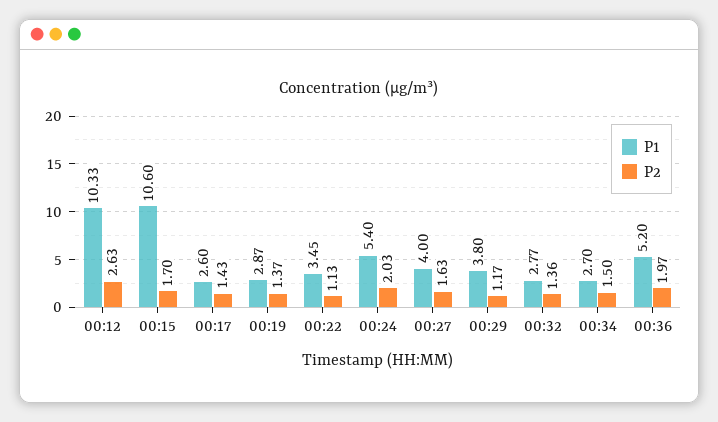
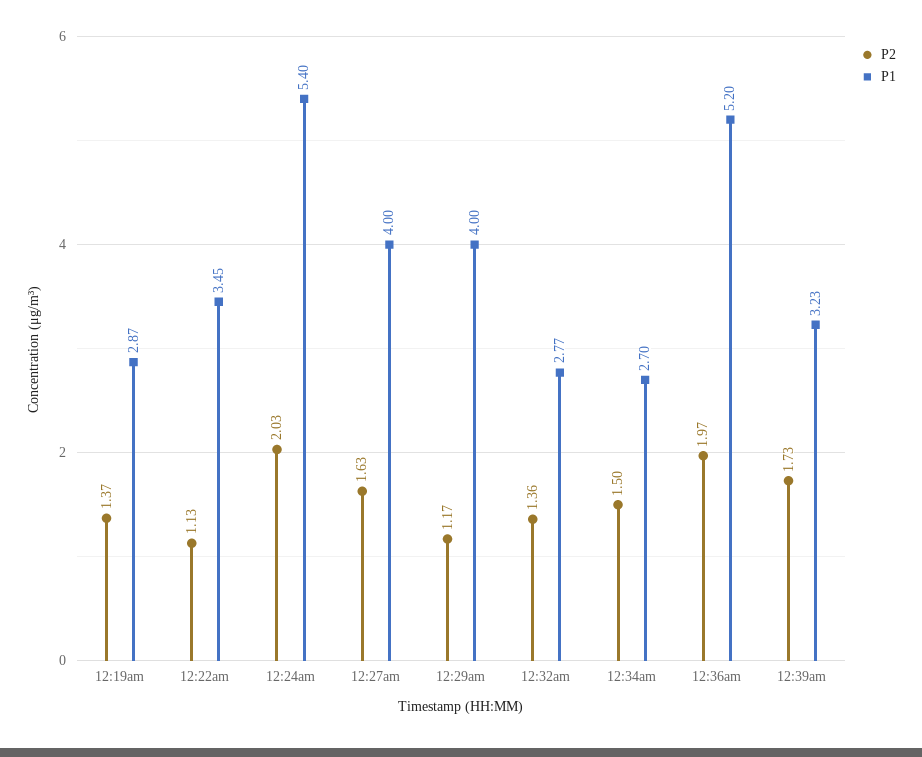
P1, 00:12: 10.33 -> none
P2, 00:12: 2.63 -> none
P1, 00:15: 10.6 -> none
P2, 00:15: 1.7 -> none
P1, 00:17: 2.6 -> none
P2, 00:17: 1.43 -> none
P1, 00:29: 3.8 -> 4
P2, 12:39am: none -> 1.73
P1, 12:39am: none -> 3.23

